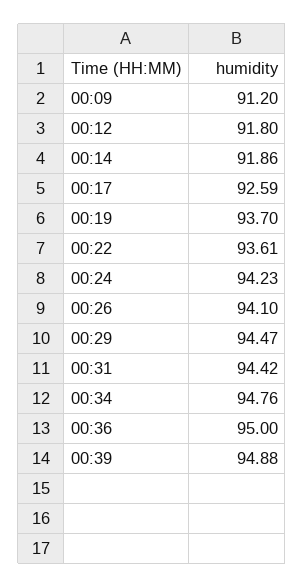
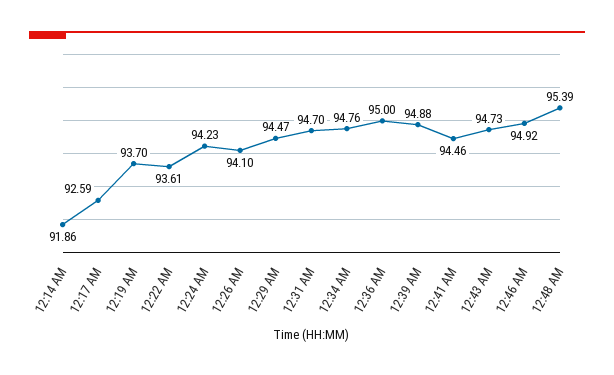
00:09: 91.2 -> none
00:12: 91.8 -> none
00:31: 94.42 -> 94.7
12:41 AM: none -> 94.46
12:43 AM: none -> 94.73
12:46 AM: none -> 94.92
12:48 AM: none -> 95.39

